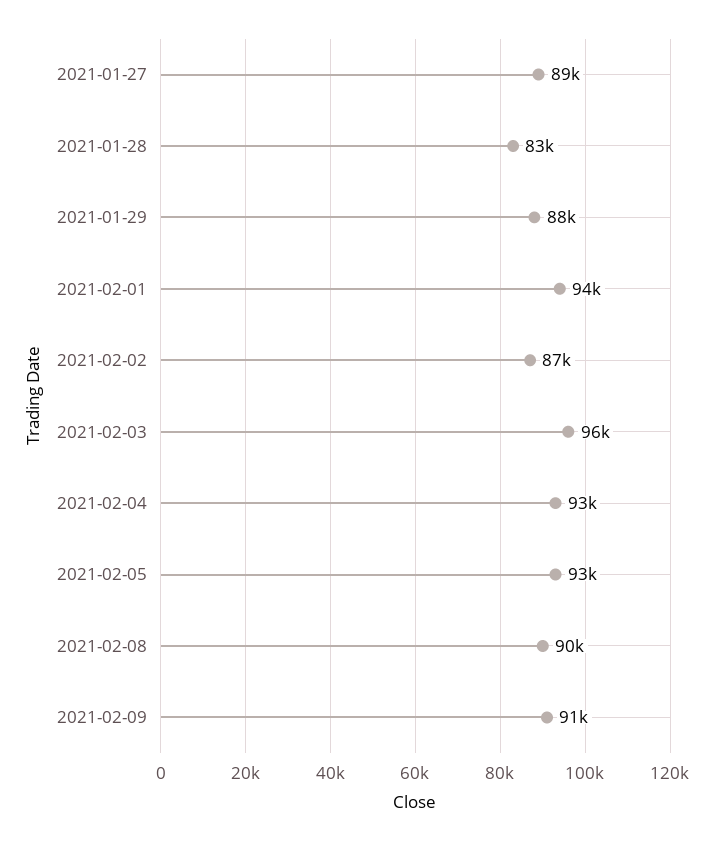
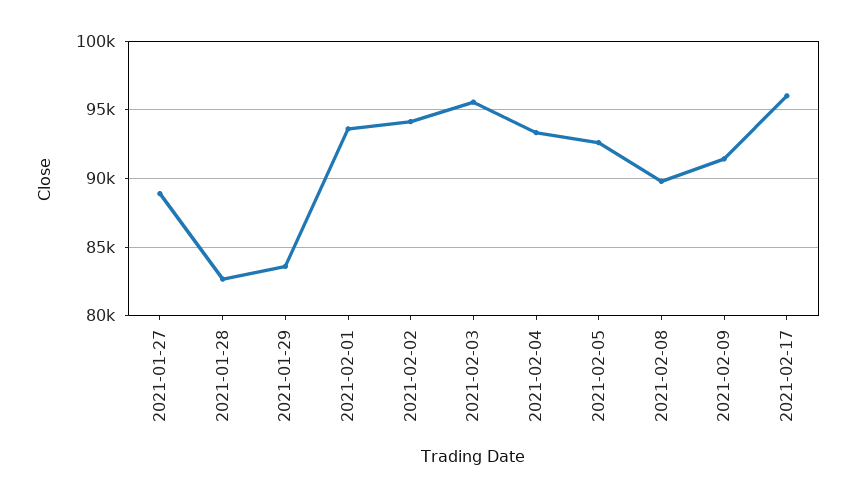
2021-01-29: 88000 -> 83500
2021-02-02: 87000 -> 94000
2021-02-17: none -> 96000

